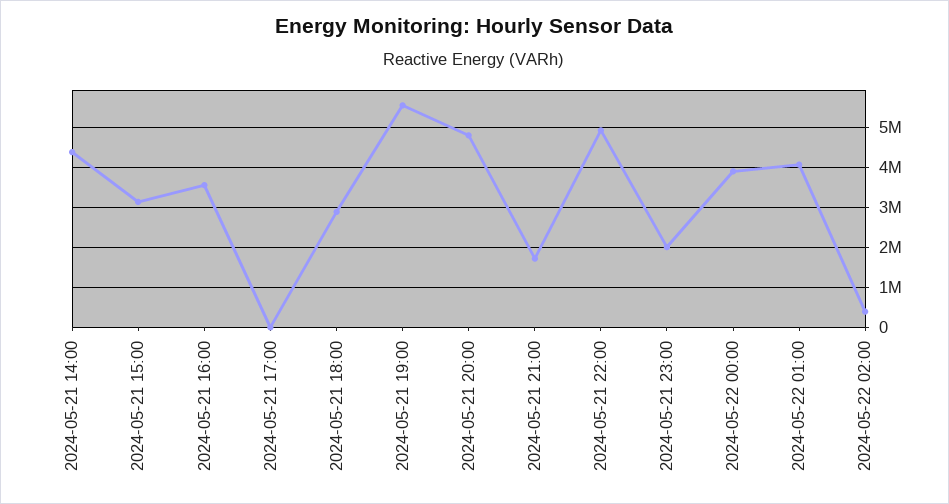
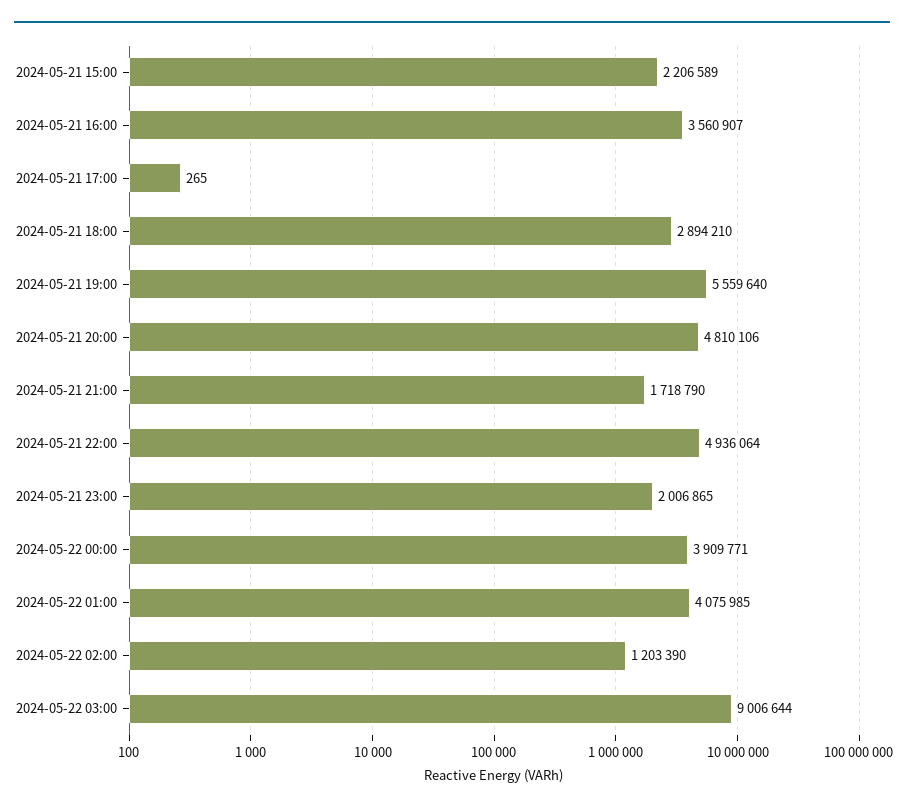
2024-05-21 14:00: 4400000 -> none
2024-05-21 15:00: 3200000 -> 2206589
2024-05-22 02:00: 400000 -> 1203390
2024-05-22 03:00: none -> 9006644

